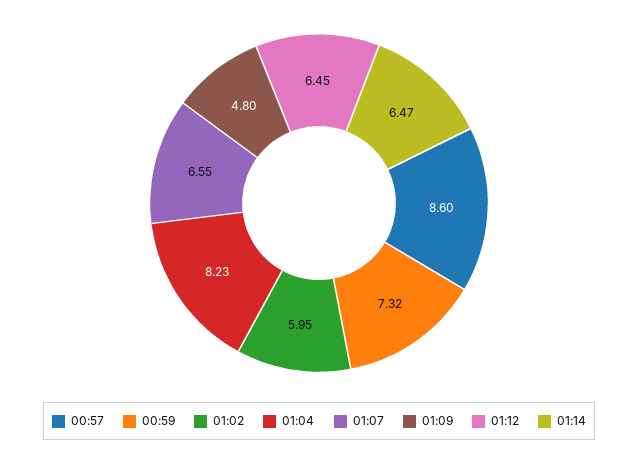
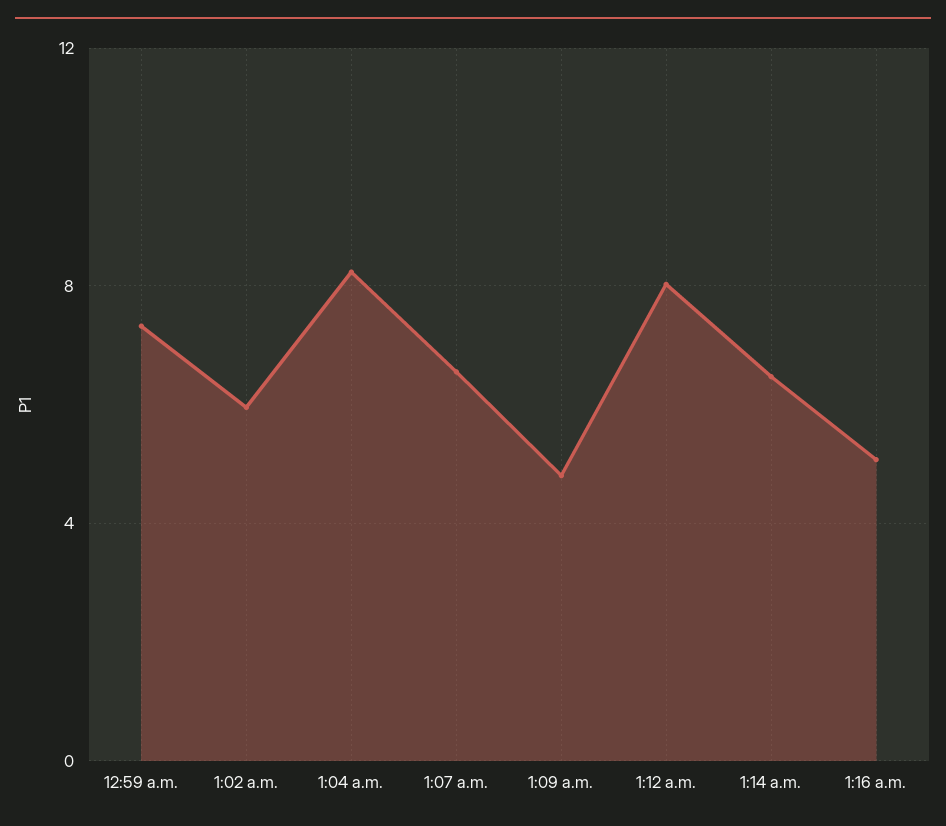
00:57: 8.6 -> none
01:12: 6.45 -> 8
1:16 a.m.: none -> 5

